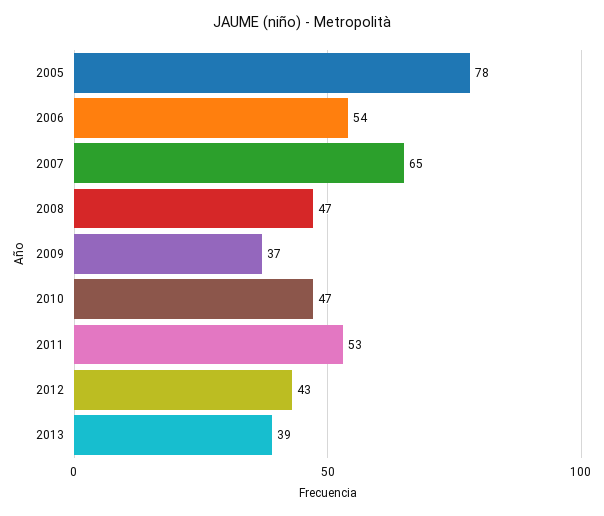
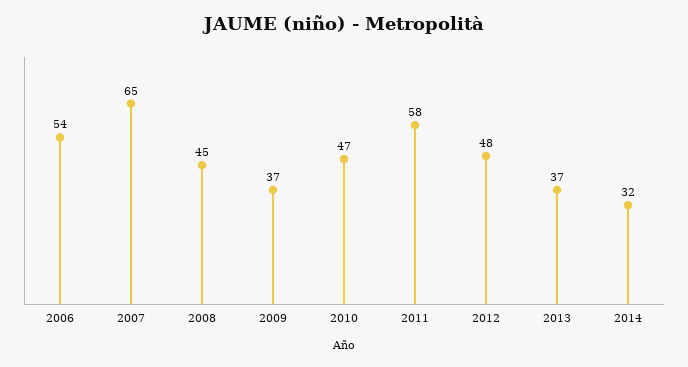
2005: 78 -> none
2008: 47 -> 45
2011: 53 -> 58
2012: 43 -> 48
2013: 39 -> 37
2014: none -> 32

